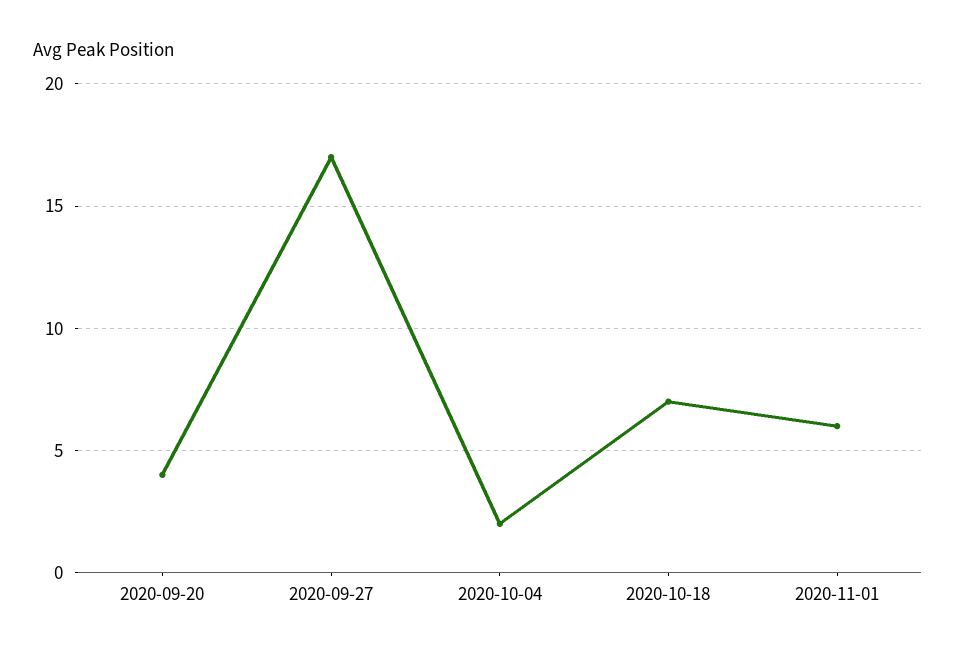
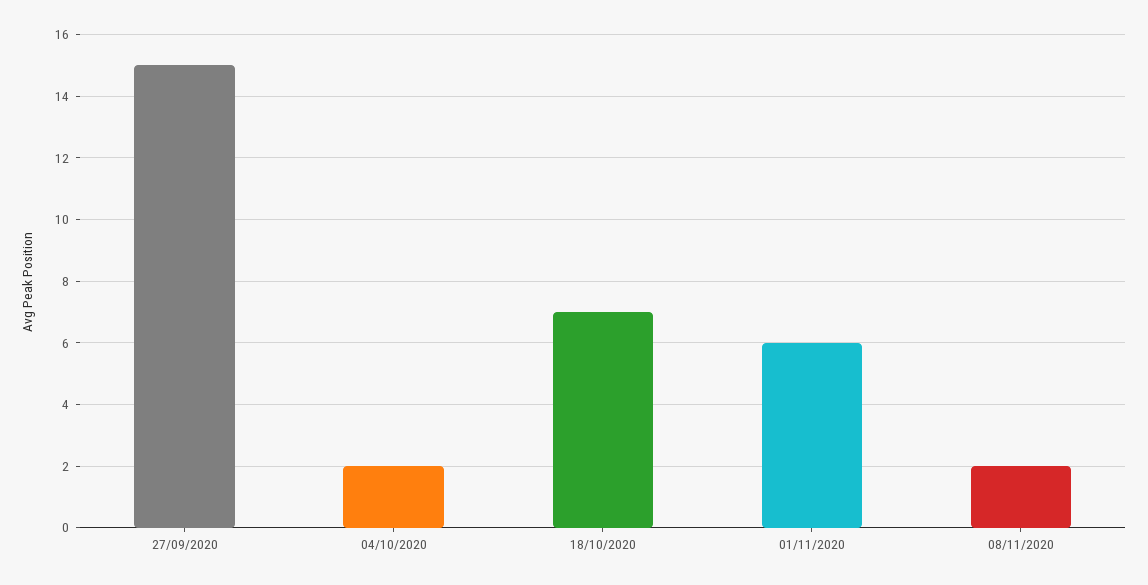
2020-09-20: 4 -> none
2020-09-27: 17 -> 15
08/11/2020: none -> 2

